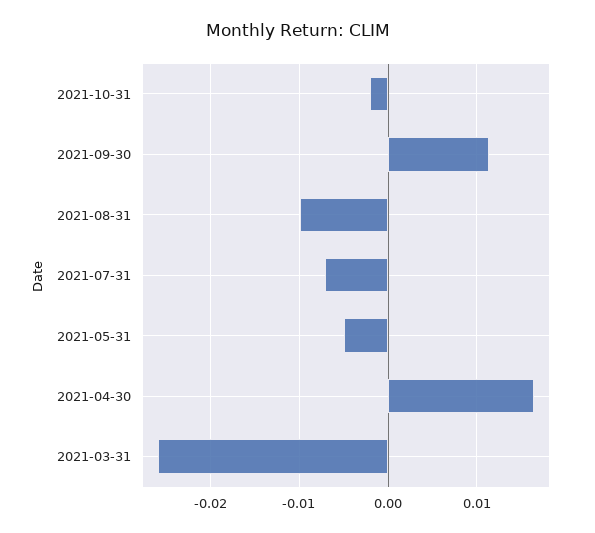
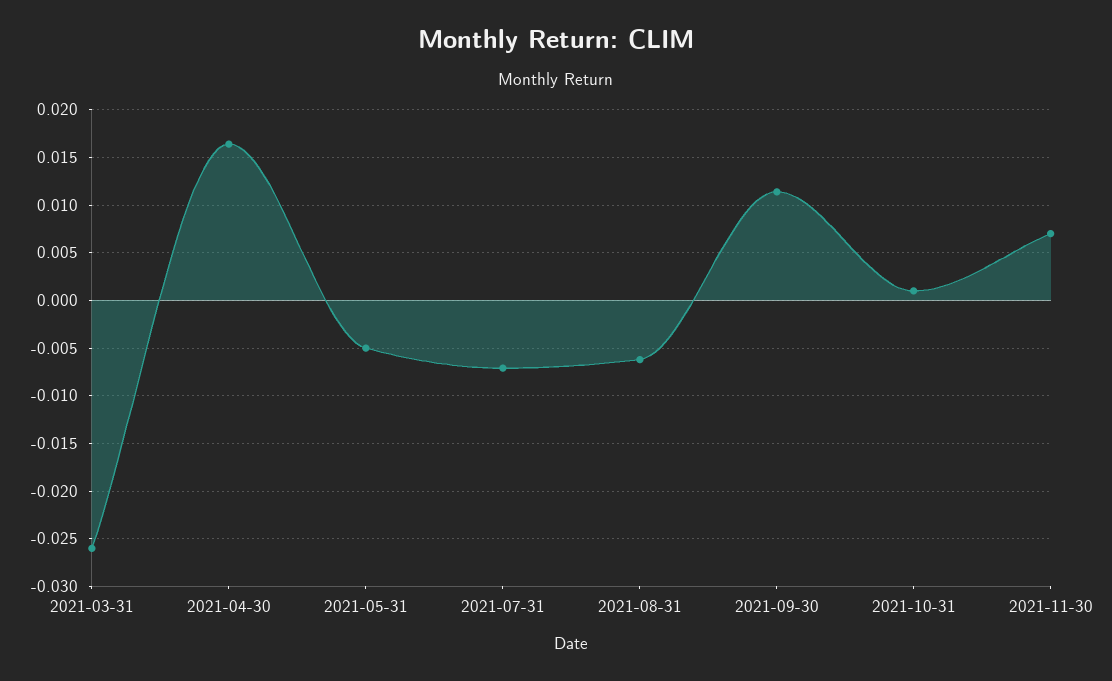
2021-10-31: -0.002 -> 0.001
2021-08-31: -0.01 -> -0.006
2021-11-30: none -> 0.007

